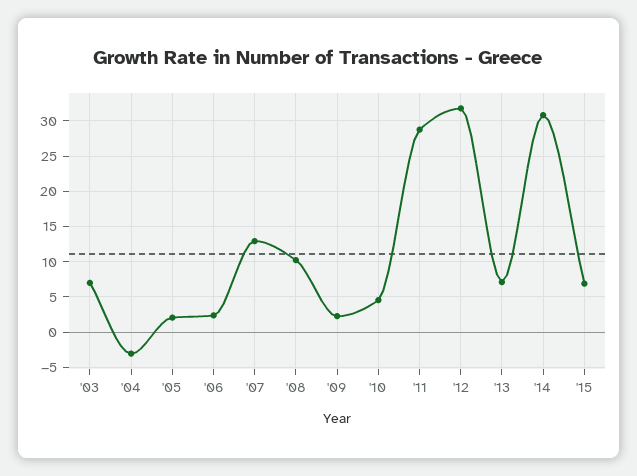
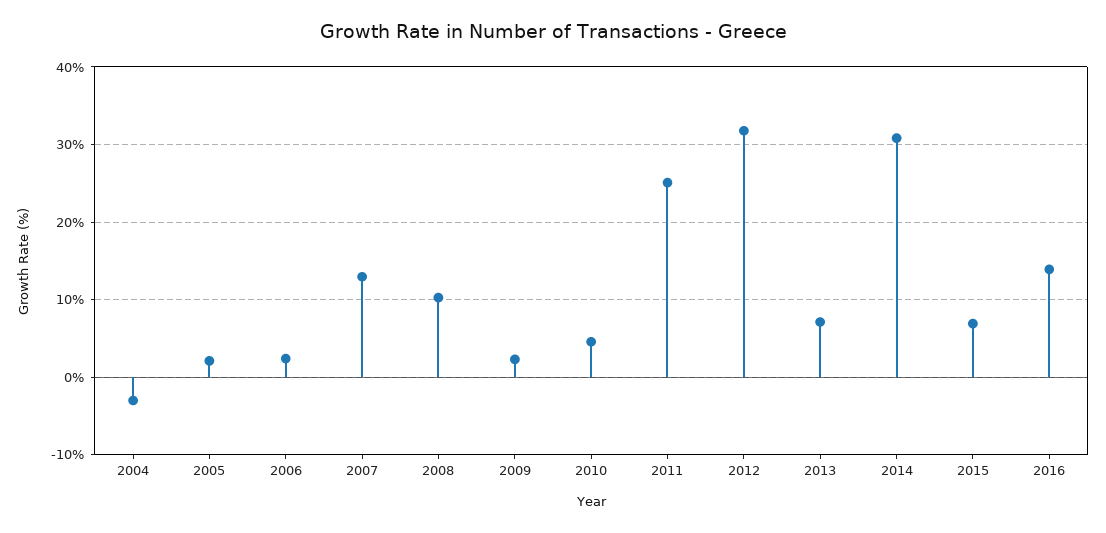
'03: 7 -> none
'11: 29 -> 25
2016: none -> 14

